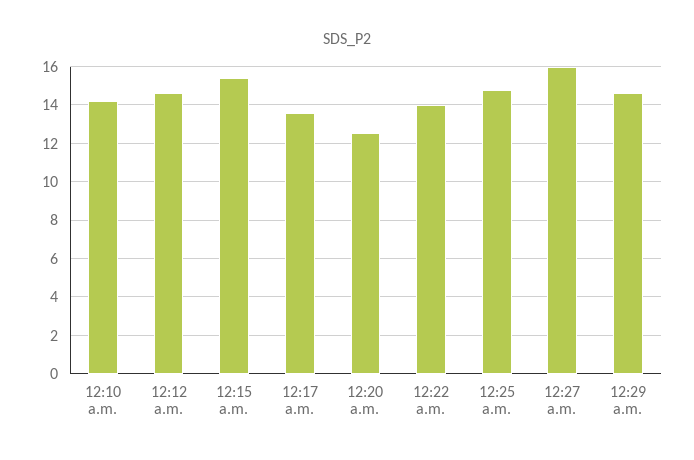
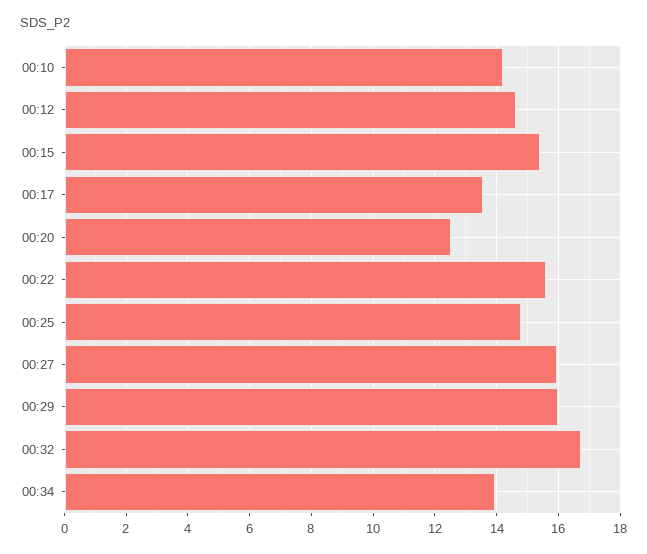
12:22 a.m.: 14 -> 15.6
12:29 a.m.: 14.5 -> 16
00:32: none -> 16.8
00:34: none -> 14

